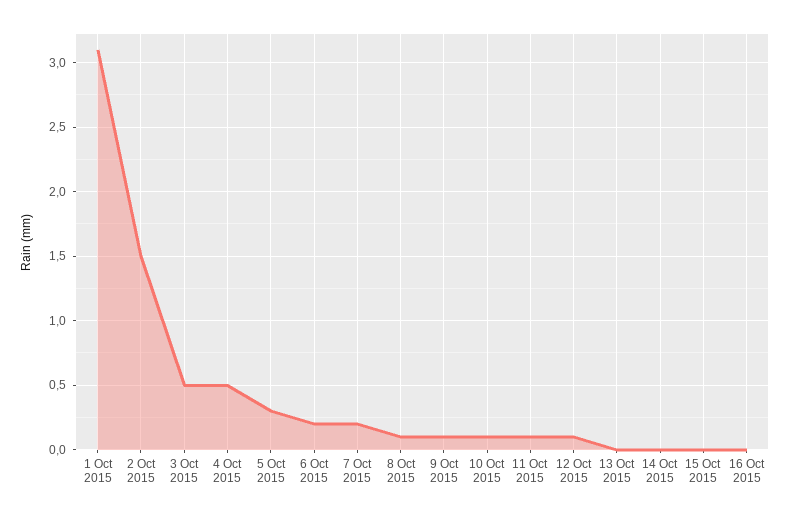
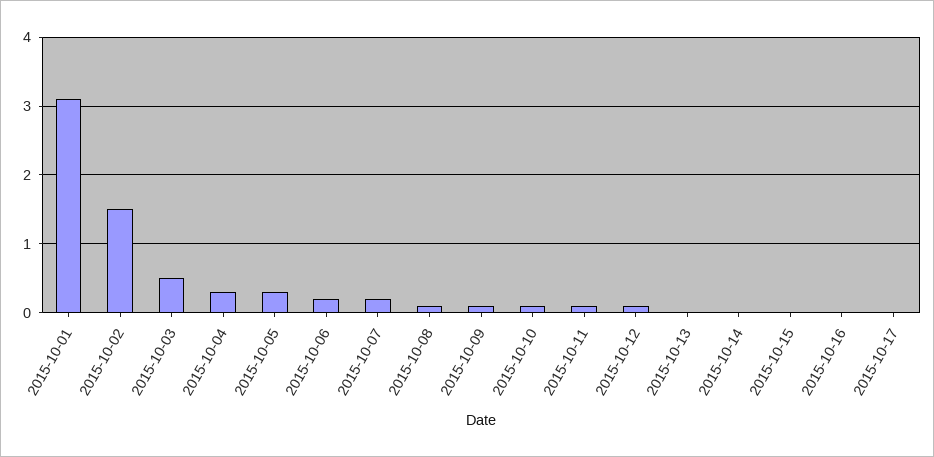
4 Oct 2015: 0.5 -> 0.3
2015-10-17: none -> 0

